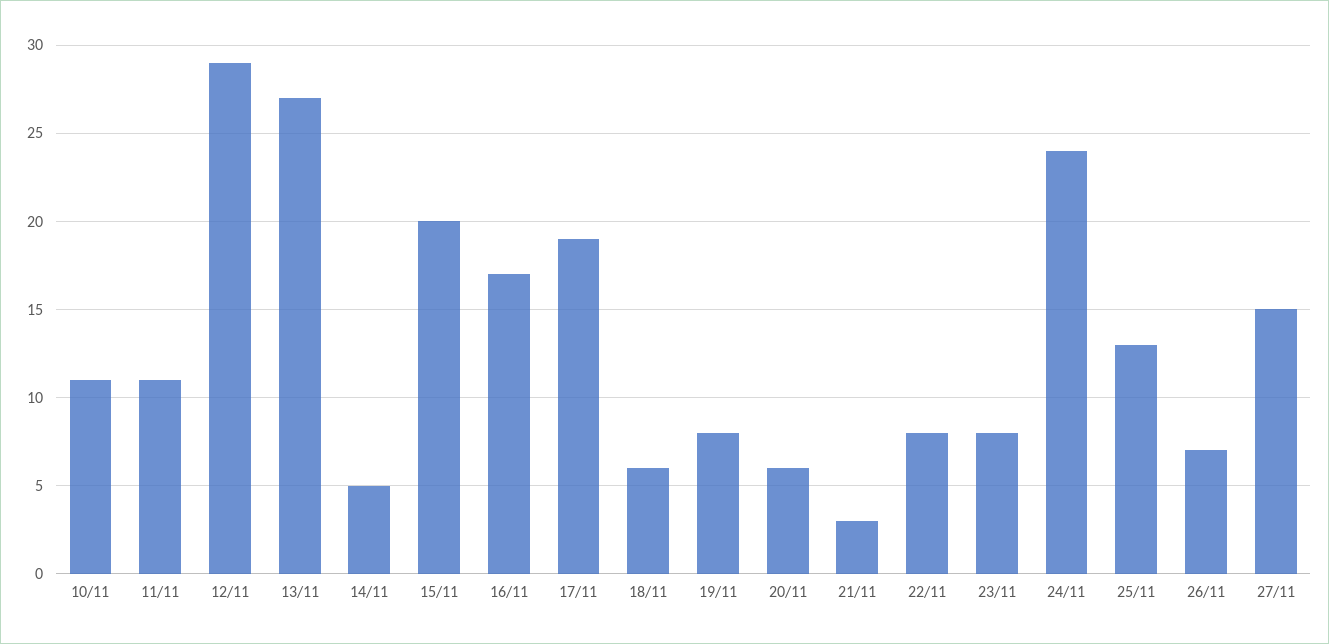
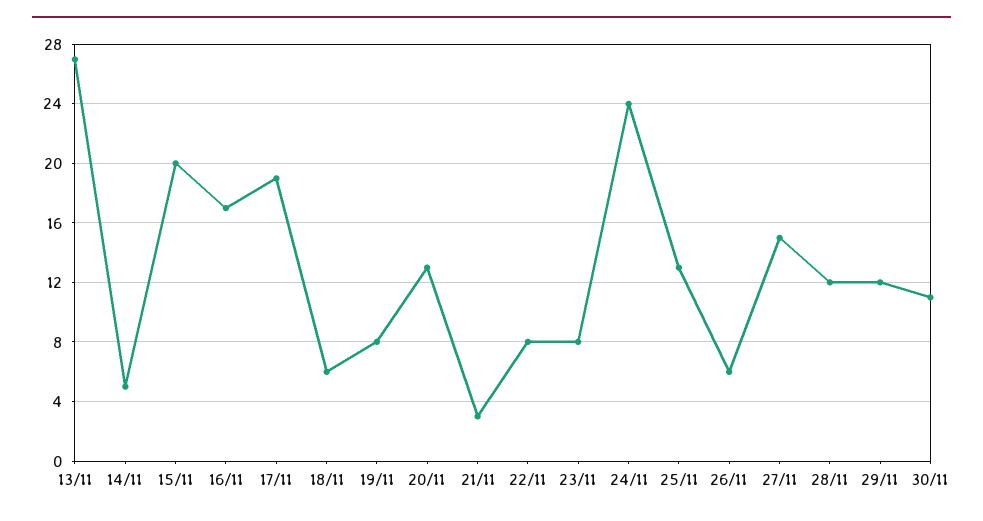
10/11: 11 -> none
11/11: 11 -> none
12/11: 29 -> none
20/11: 6 -> 13
26/11: 7 -> 6
28/11: none -> 12
29/11: none -> 12
30/11: none -> 11

